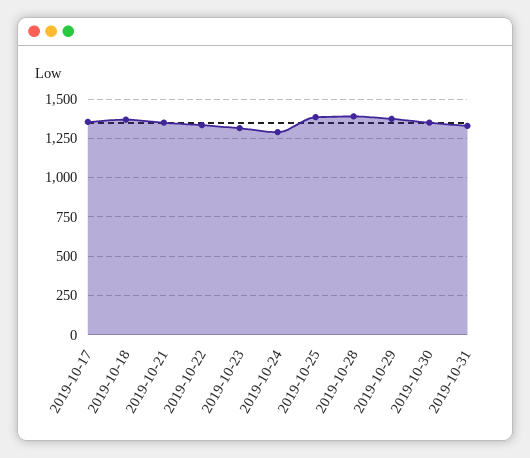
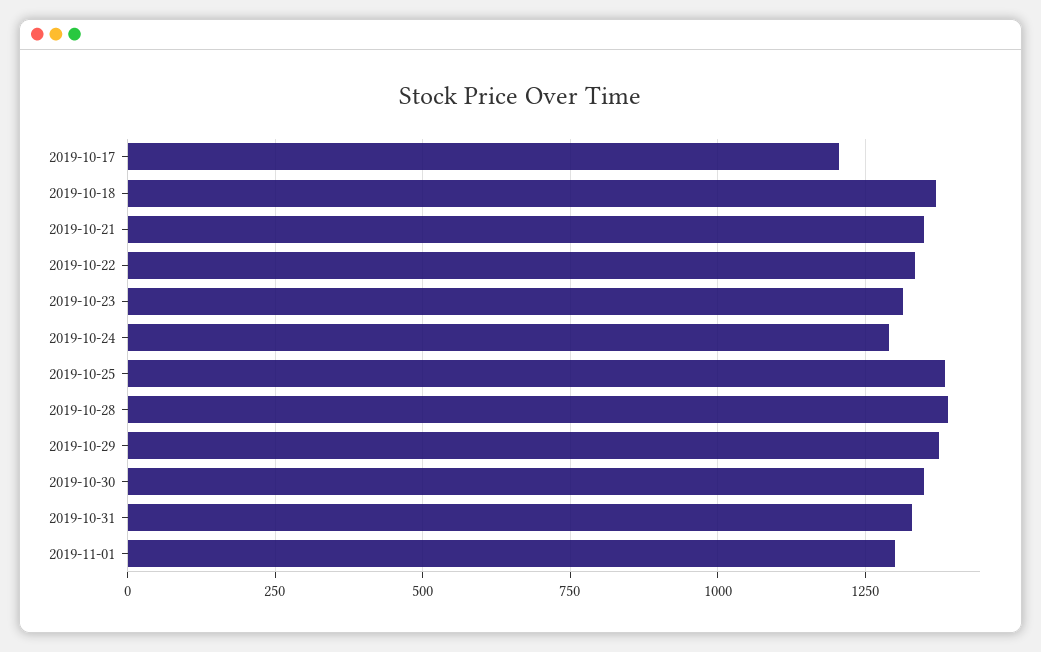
2019-10-17: 1350 -> 1200
2019-11-01: none -> 1300

